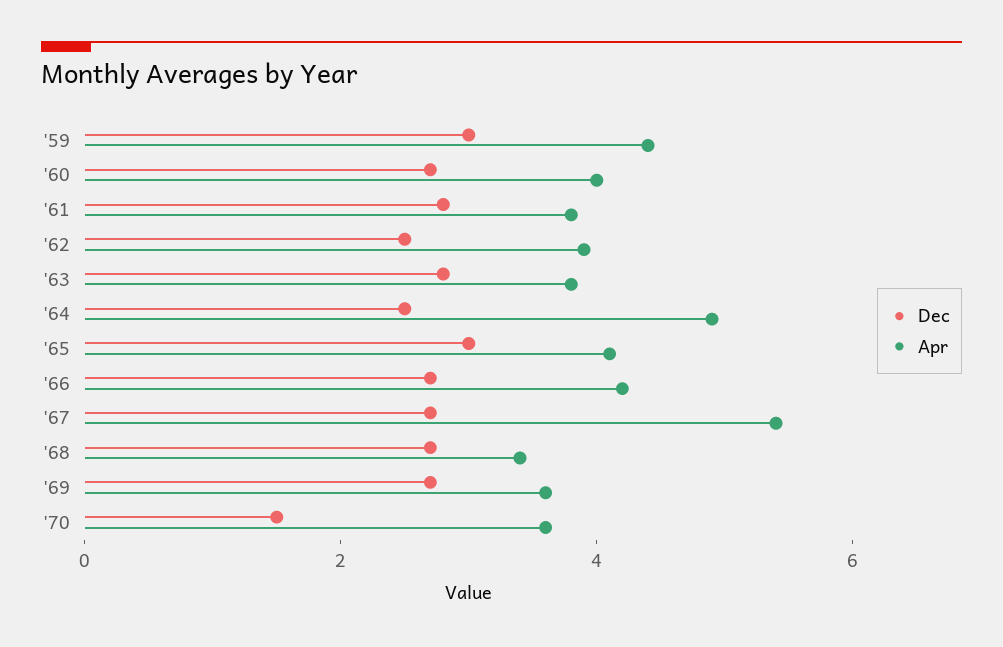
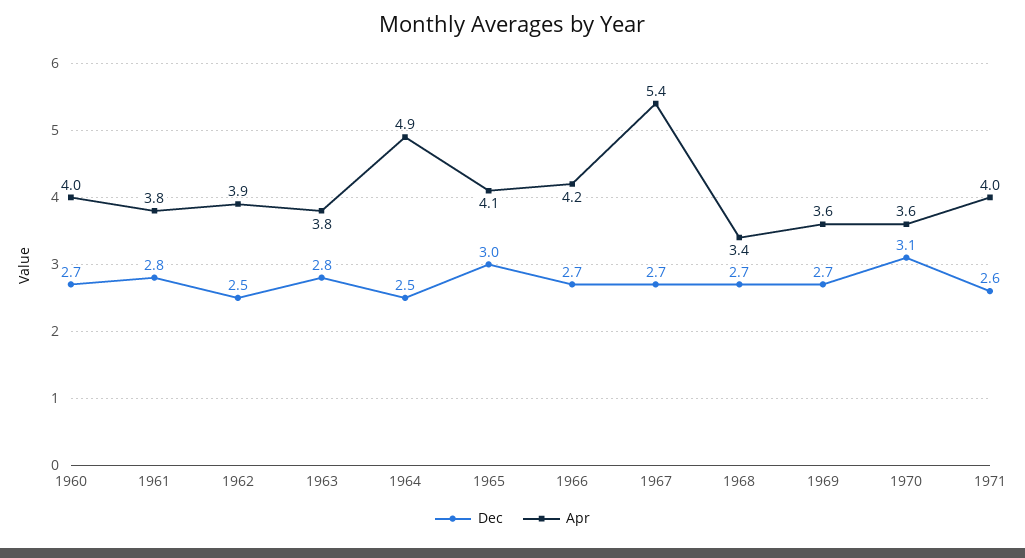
Dec, '59: 3 -> none
Apr, '59: 4.5 -> none
Dec, '70: 1.5 -> 3.1
Dec, 1971: none -> 2.6
Apr, 1971: none -> 4

